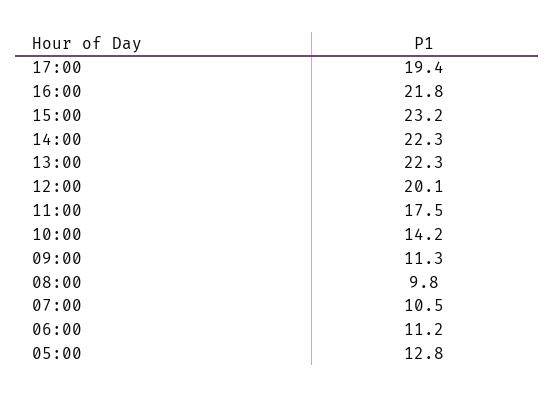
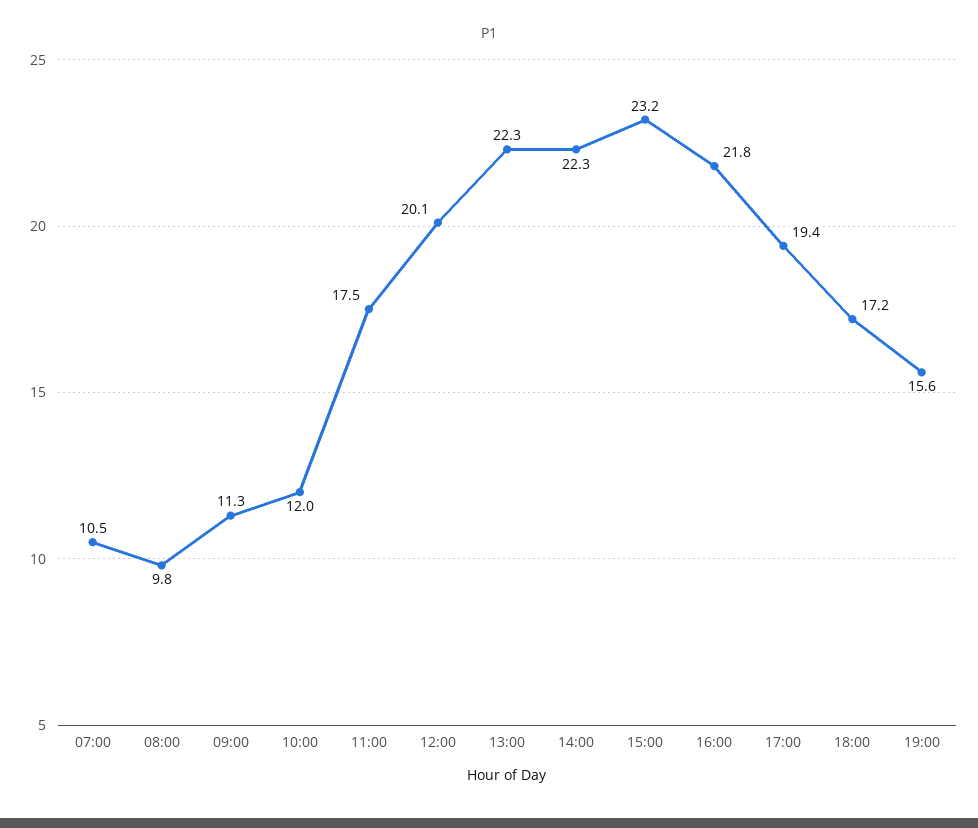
10:00: 14.2 -> 12
06:00: 11.2 -> none
05:00: 12.8 -> none
18:00: none -> 17.2
19:00: none -> 15.6

